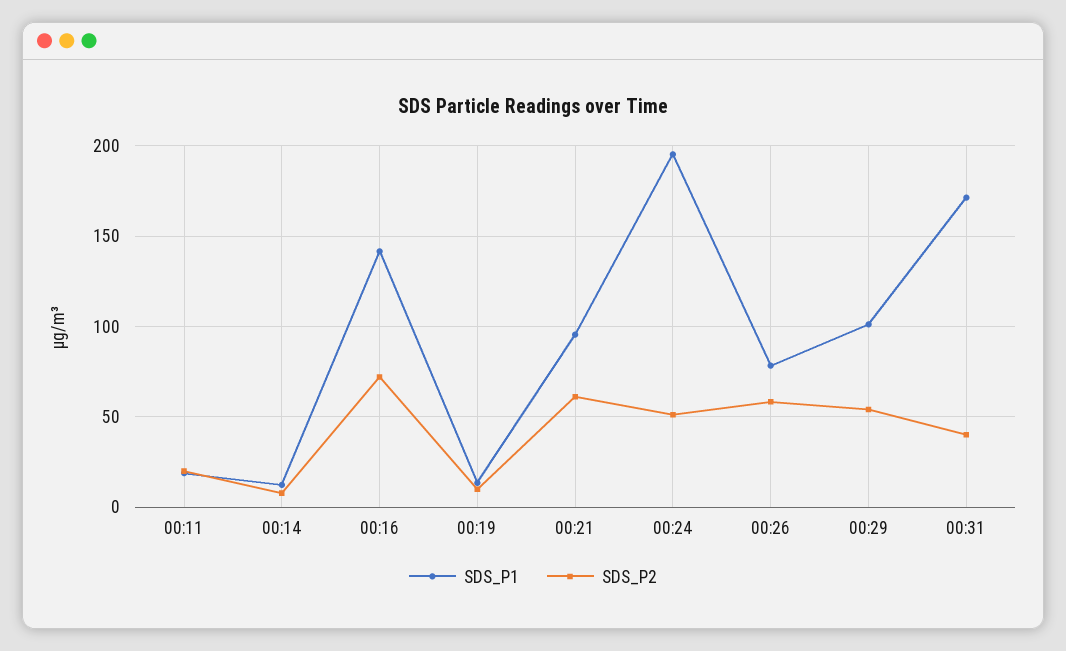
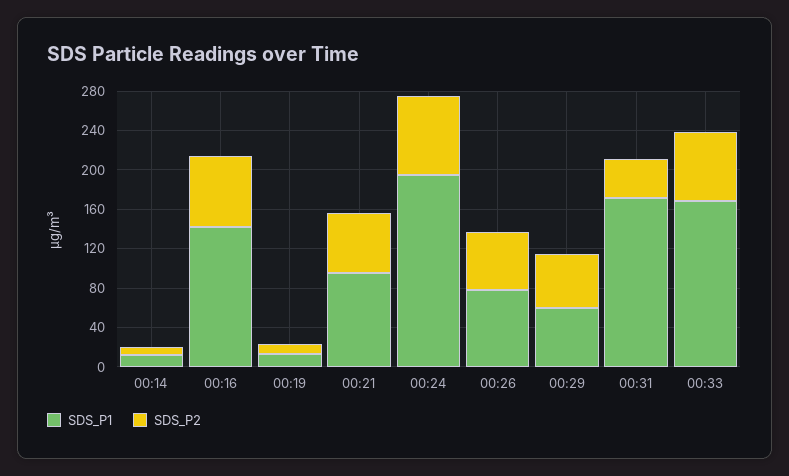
SDS_P1, 00:11: 20 -> none
SDS_P2, 00:11: 20 -> none
SDS_P2, 00:24: 50 -> 80
SDS_P1, 00:29: 100 -> 60
SDS_P1, 00:33: none -> 170
SDS_P2, 00:33: none -> 70

